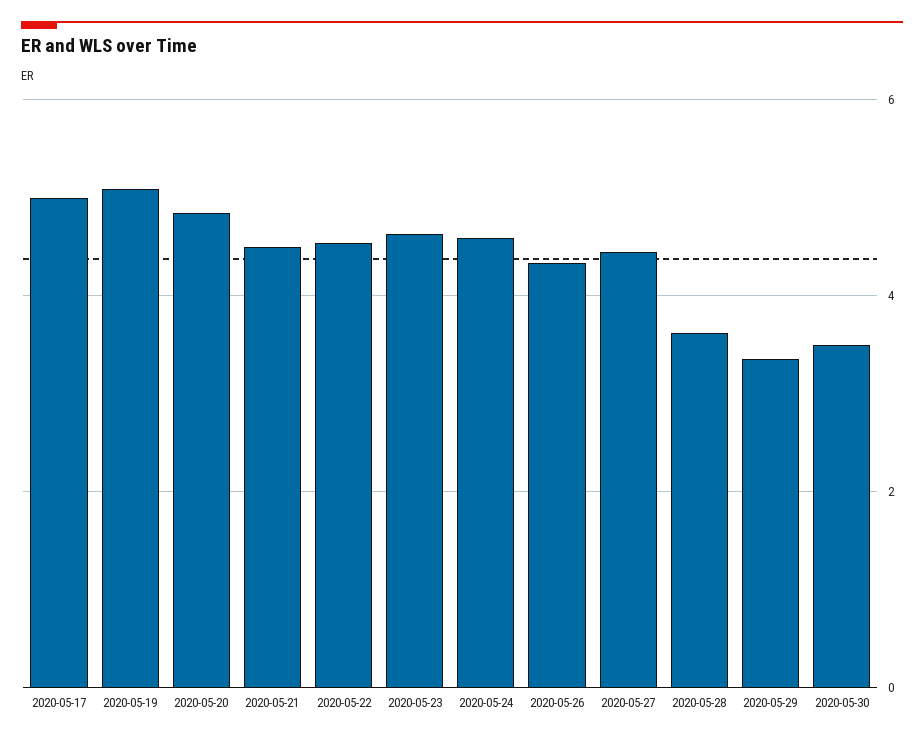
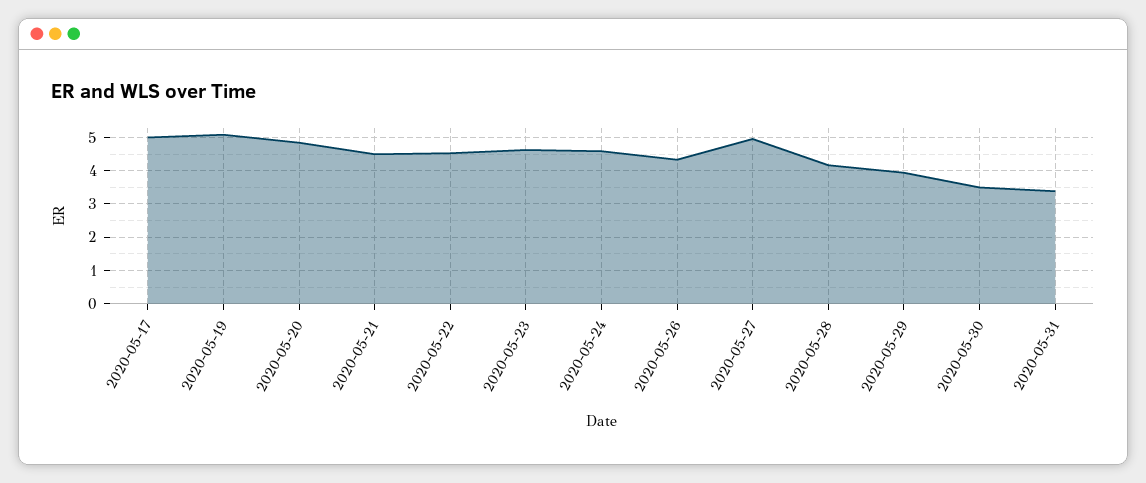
2020-05-27: 4.4 -> 5
2020-05-28: 3.6 -> 4.2
2020-05-29: 3.4 -> 4
2020-05-31: none -> 3.4

